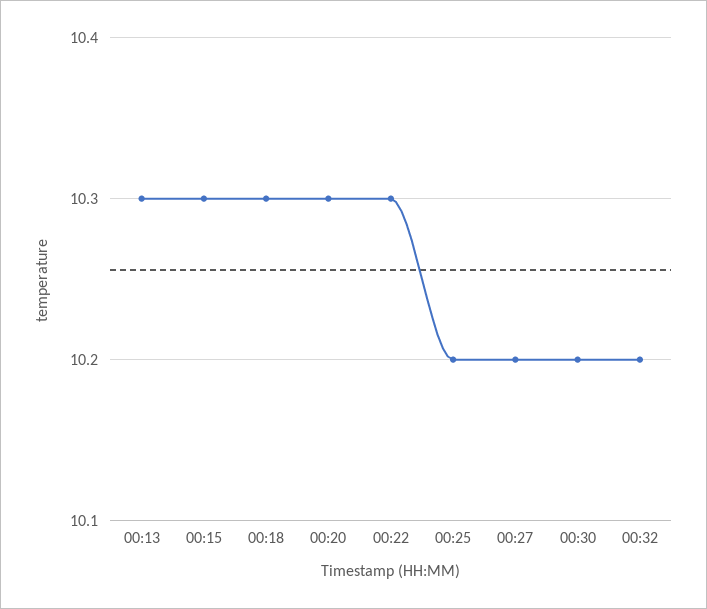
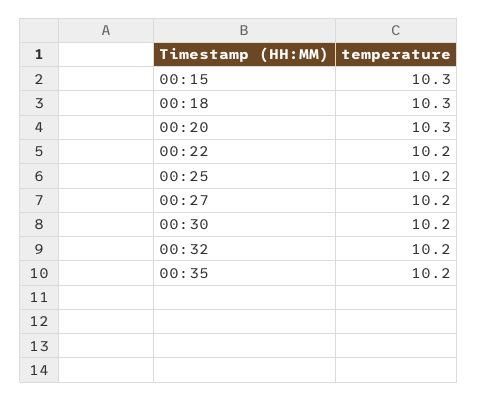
00:13: 10.3 -> none
00:22: 10.3 -> 10.2
00:35: none -> 10.2

